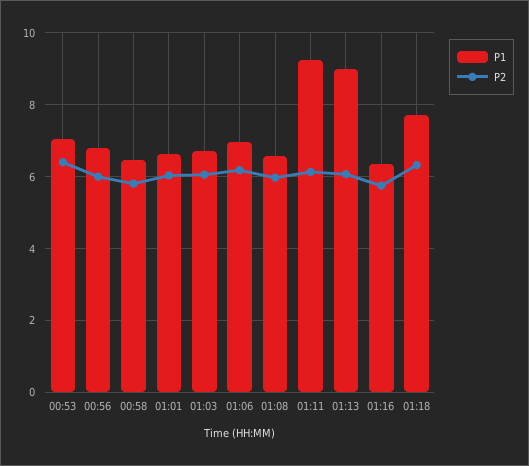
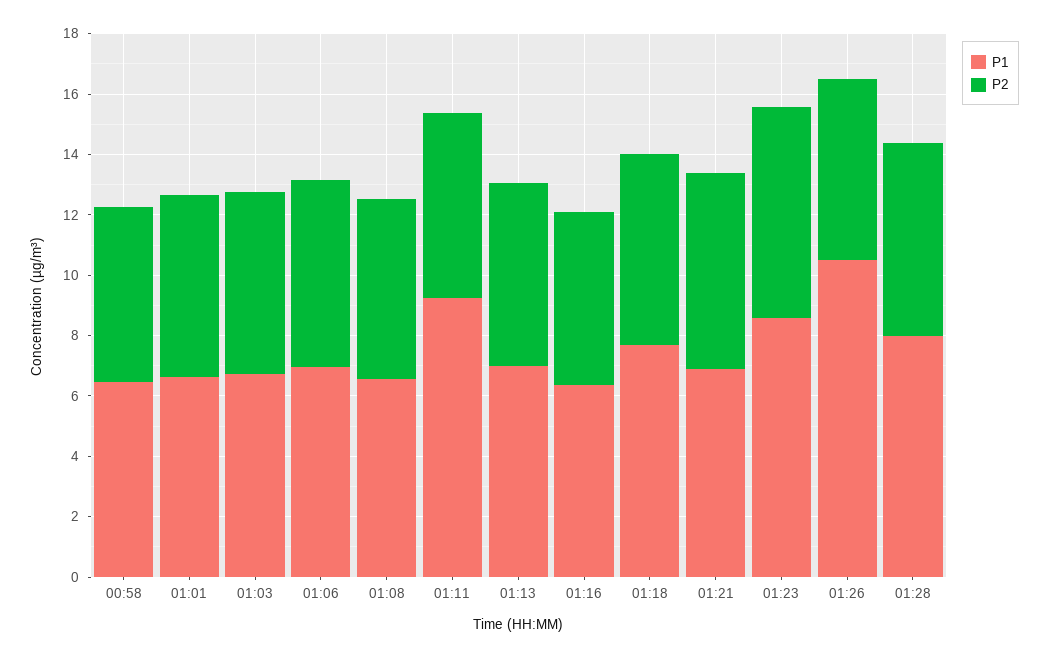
P1, 00:53: 7 -> none
P2, 00:53: 6.4 -> none
P1, 00:56: 6.8 -> none
P2, 00:56: 6 -> none
P1, 01:13: 9 -> 7
P1, 01:21: none -> 7
P2, 01:21: none -> 6.5
P1, 01:23: none -> 8.5
P2, 01:23: none -> 7
P1, 01:26: none -> 10.5
P2, 01:26: none -> 6
P1, 01:28: none -> 8
P2, 01:28: none -> 6.5

